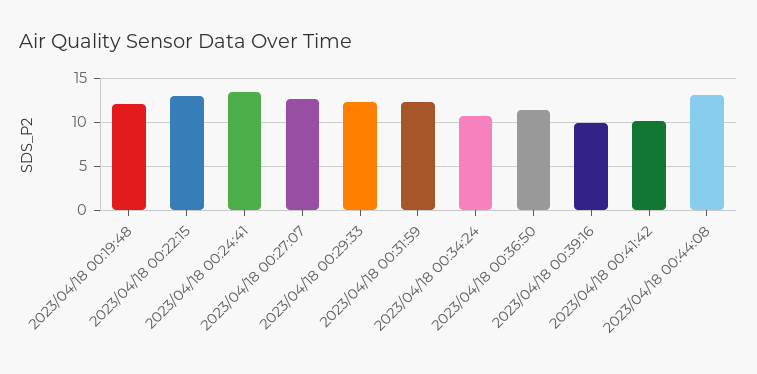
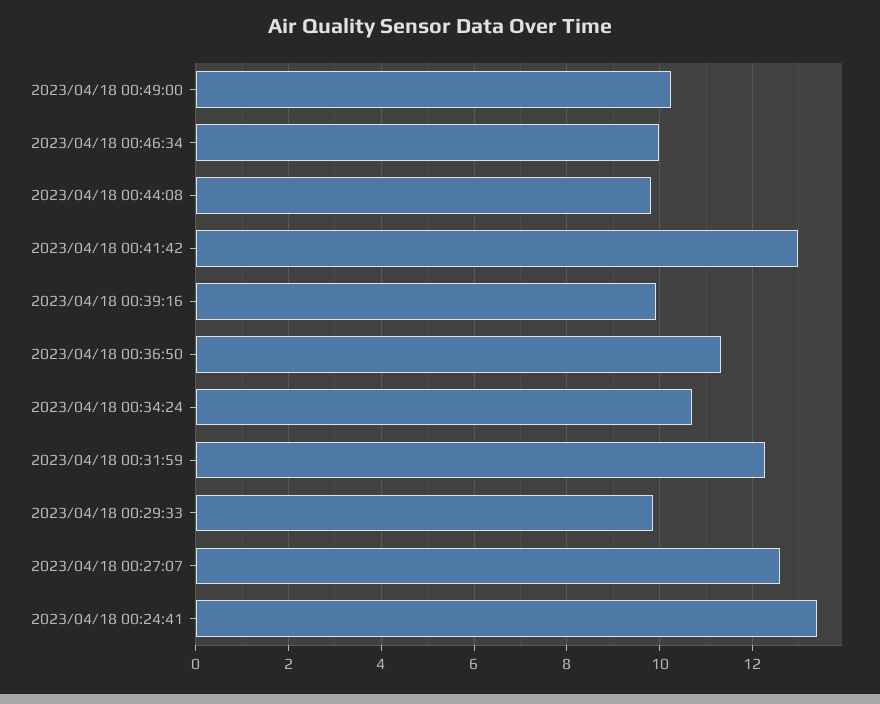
2023/04/18 00:19:48: 12 -> none
2023/04/18 00:22:15: 13 -> none
2023/04/18 00:29:33: 12 -> 9.8
2023/04/18 00:41:42: 10 -> 13
2023/04/18 00:44:08: 13 -> 9.8
2023/04/18 00:49:00: none -> 10.2
2023/04/18 00:46:34: none -> 10

